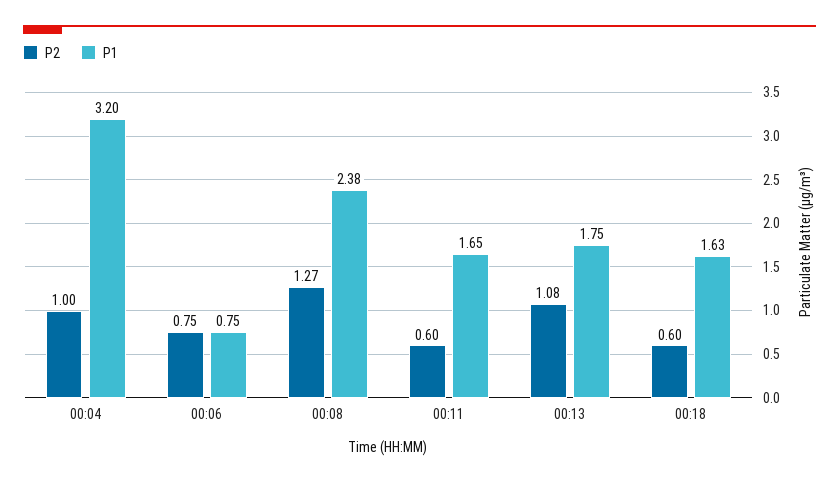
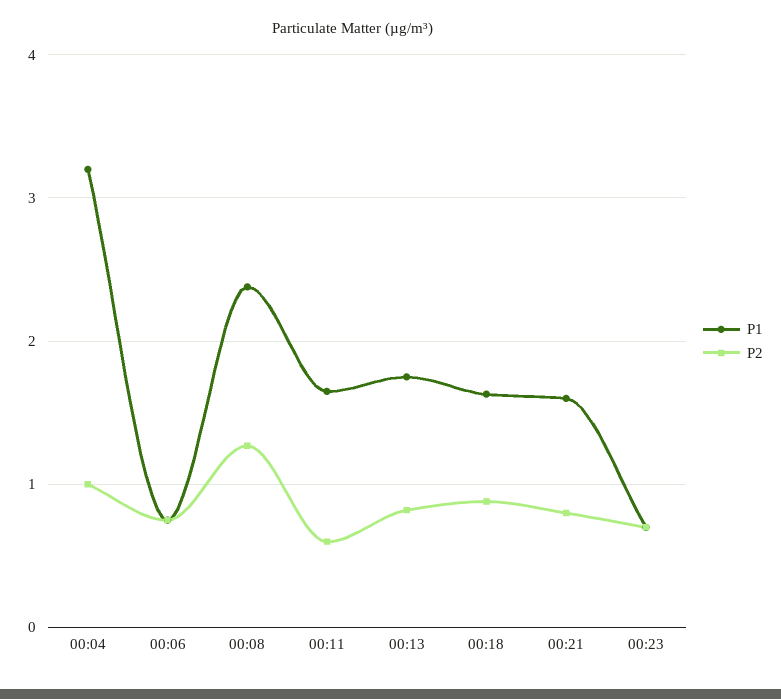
P2, 00:13: 1.08 -> 0.8
P2, 00:18: 0.6 -> 0.9
P1, 00:21: none -> 1.6
P2, 00:21: none -> 0.8
P1, 00:23: none -> 0.7
P2, 00:23: none -> 0.7

